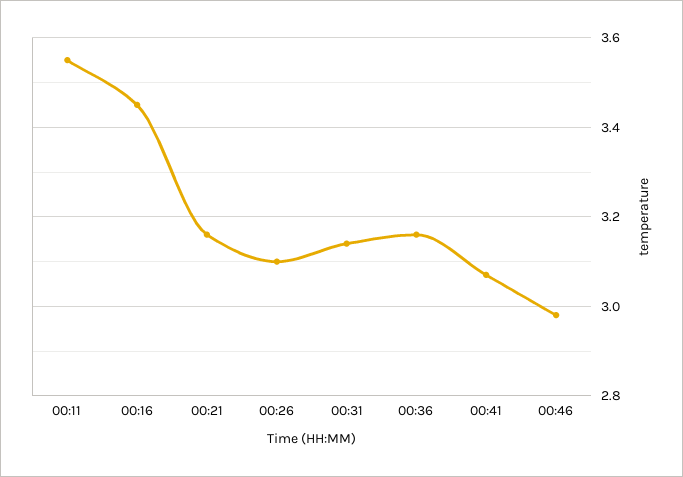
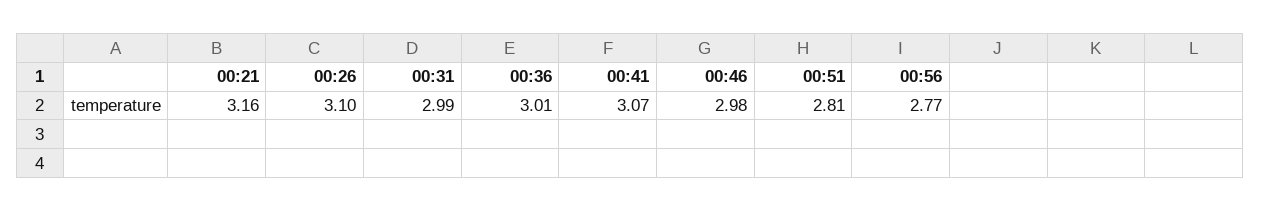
00:11: 3.55 -> none
00:16: 3.45 -> none
00:31: 3.15 -> 2.99
00:36: 3.15 -> 3.01
00:51: none -> 2.81
00:56: none -> 2.77

